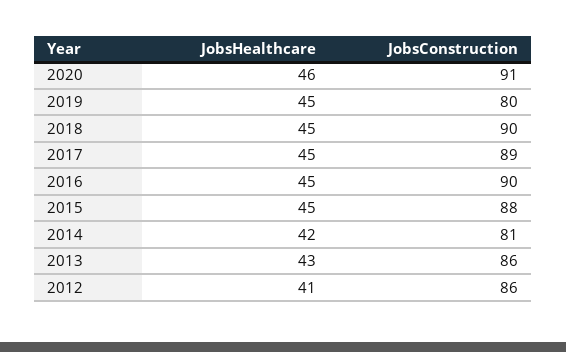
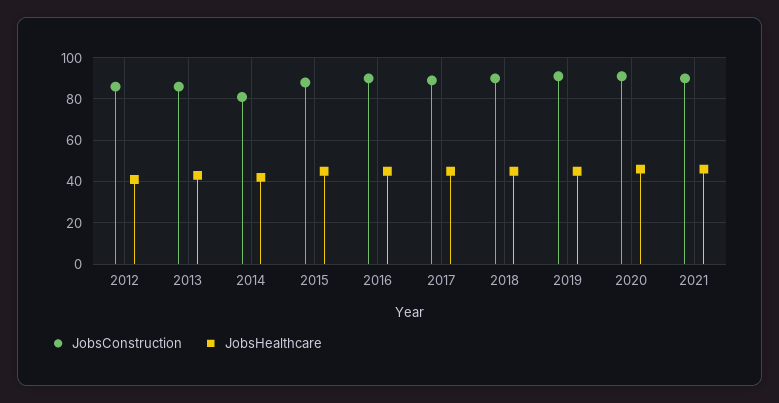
JobsConstruction, 2019: 80 -> 90
JobsConstruction, 2021: none -> 90
JobsHealthcare, 2021: none -> 45

